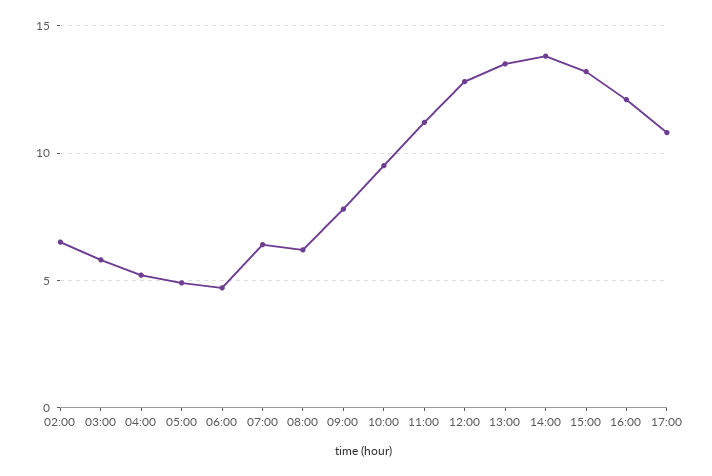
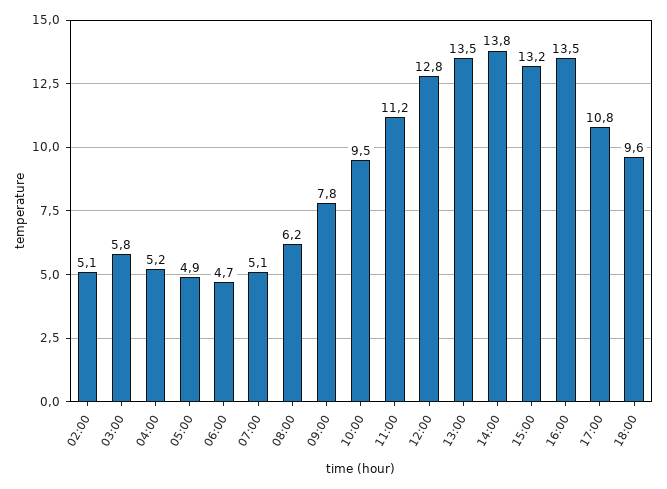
02:00: 6.5 -> 5.1
07:00: 6.5 -> 5.1
16:00: 12 -> 13.5
18:00: none -> 9.6

